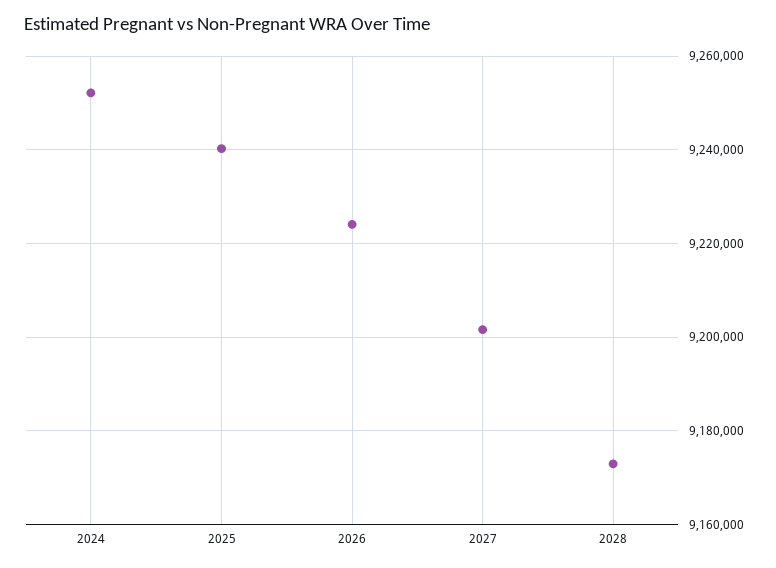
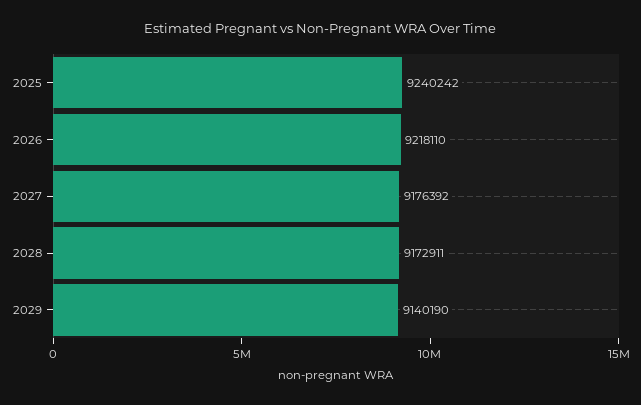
2024: 9252000 -> none
2026: 9224000 -> 9218110
2027: 9202000 -> 9176392
2029: none -> 9140190

